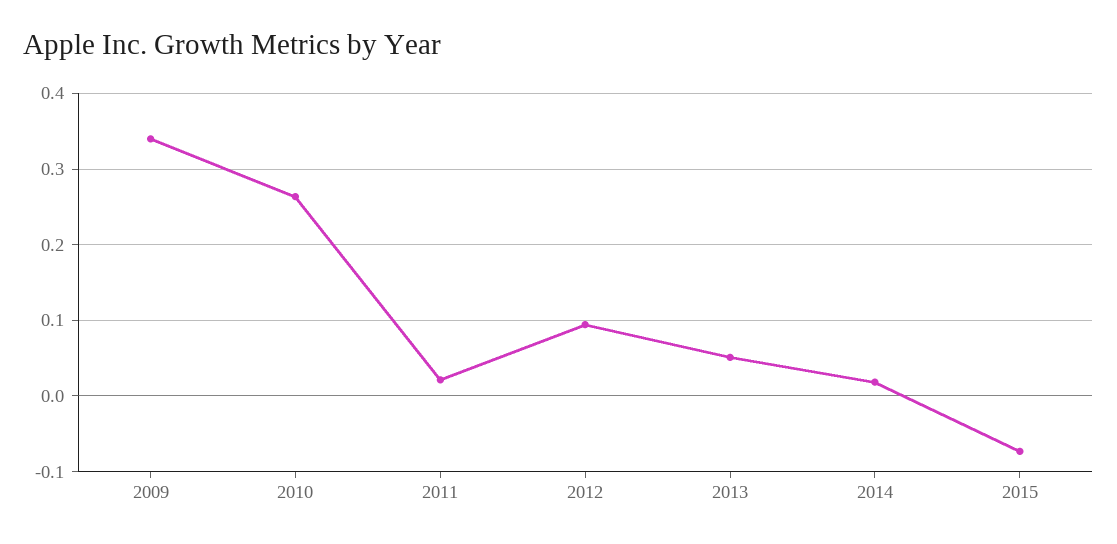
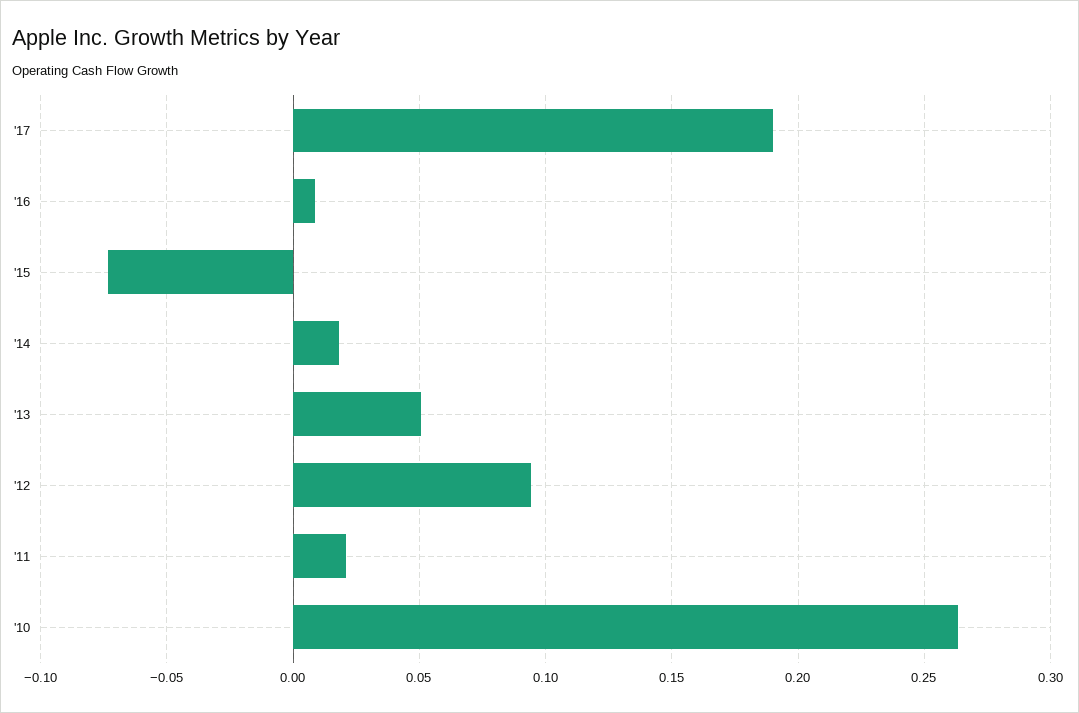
2009: 0.34 -> none
'17: none -> 0.19
'16: none -> 0.01

